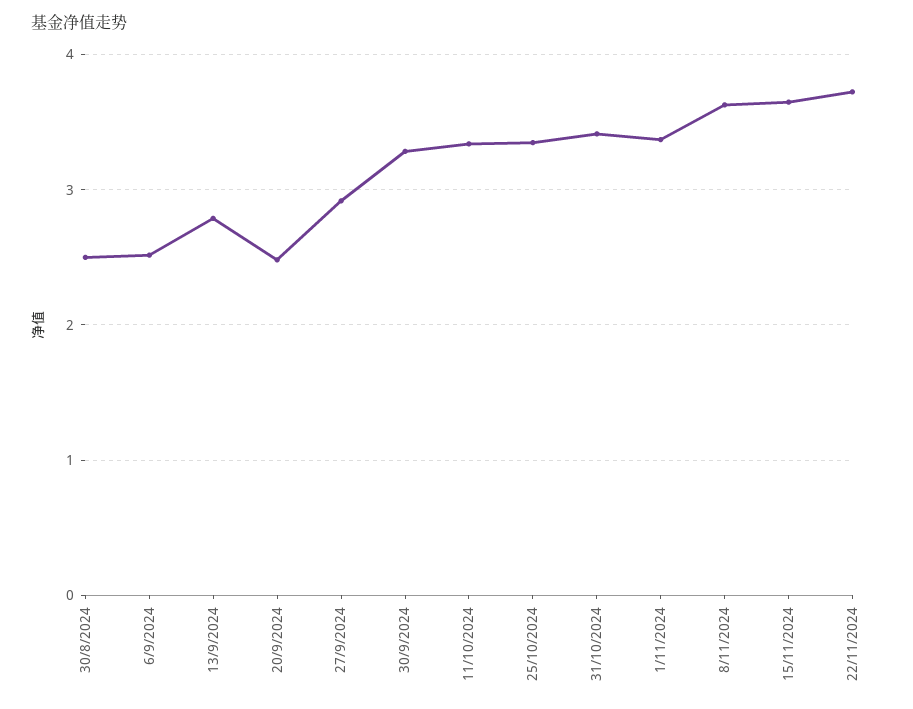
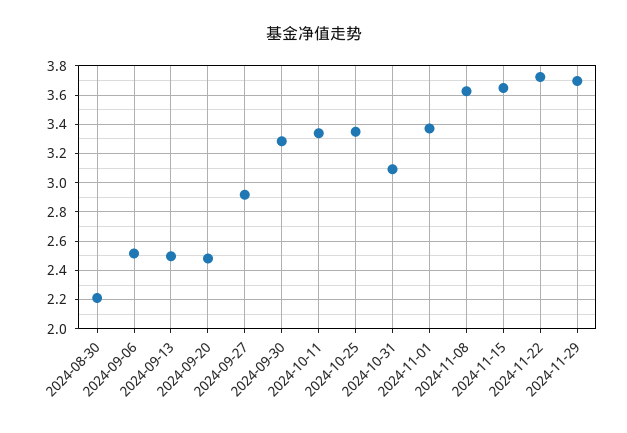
30/8/2024: 2.5 -> 2.2
13/9/2024: 2.8 -> 2.5
31/10/2024: 3.4 -> 3.1
2024-11-29: none -> 3.7

